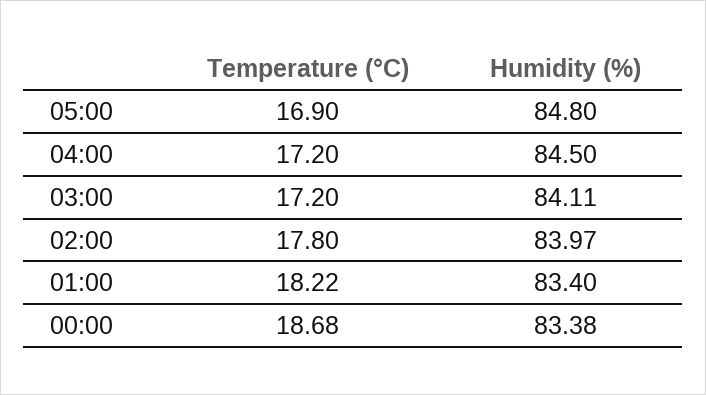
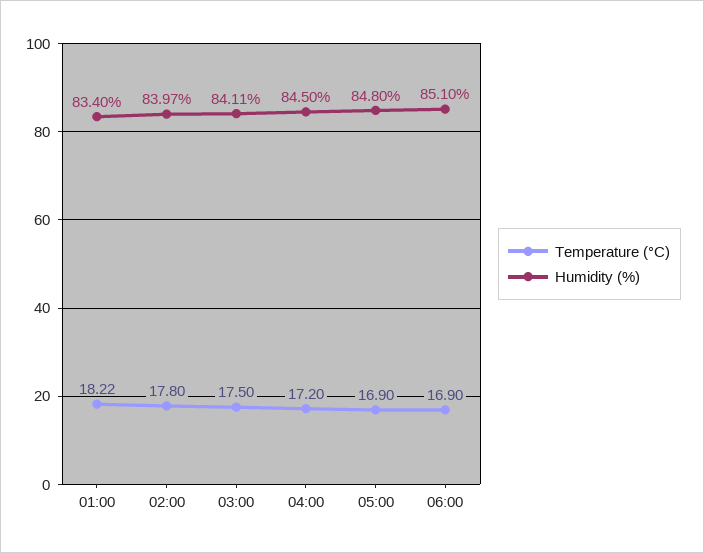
Temperature (°C), 03:00: 17.2 -> 17.5
Temperature (°C), 00:00: 18.68 -> none
Humidity (%), 00:00: 83.38 -> none
Temperature (°C), 06:00: none -> 16.9
Humidity (%), 06:00: none -> 85.1

